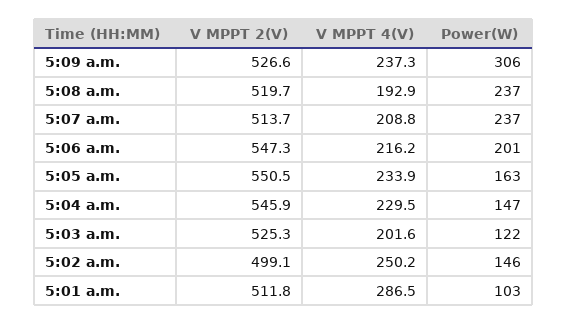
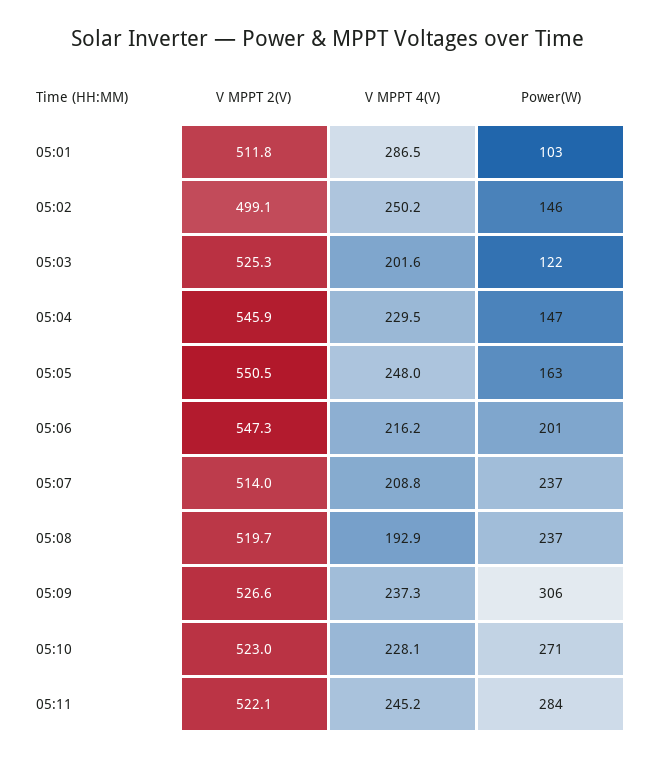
V MPPT 2(V), 5:07 a.m.: 513.7 -> 514
V MPPT 4(V), 5:05 a.m.: 233.9 -> 248
V MPPT 2(V), 05:10: none -> 523
V MPPT 4(V), 05:10: none -> 228.1
Power(W), 05:10: none -> 271
V MPPT 2(V), 05:11: none -> 522.1
V MPPT 4(V), 05:11: none -> 245.2
Power(W), 05:11: none -> 284

